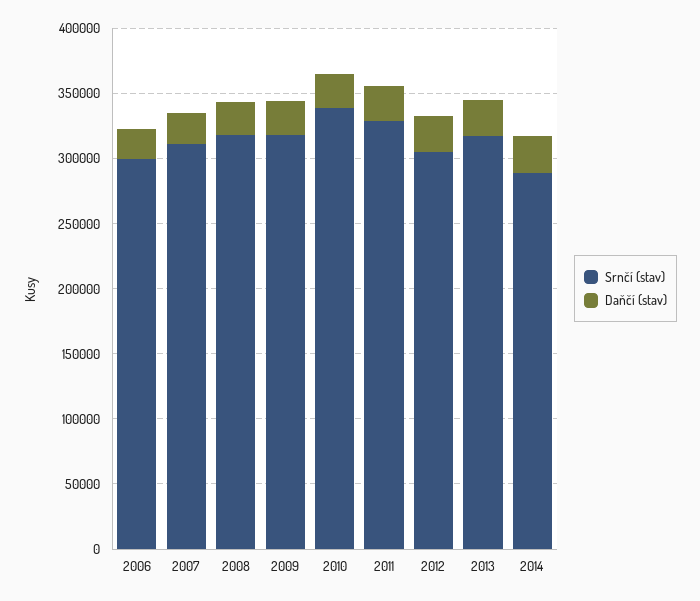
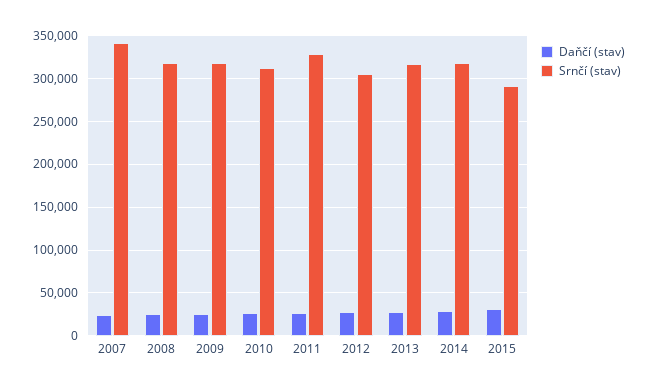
Srnčí (stav), 2006: 300000 -> none
Daňčí (stav), 2006: 20000 -> none
Srnčí (stav), 2007: 310000 -> 340000
Srnčí (stav), 2010: 340000 -> 310000
Srnčí (stav), 2014: 290000 -> 320000
Daňčí (stav), 2015: none -> 30000
Srnčí (stav), 2015: none -> 290000

